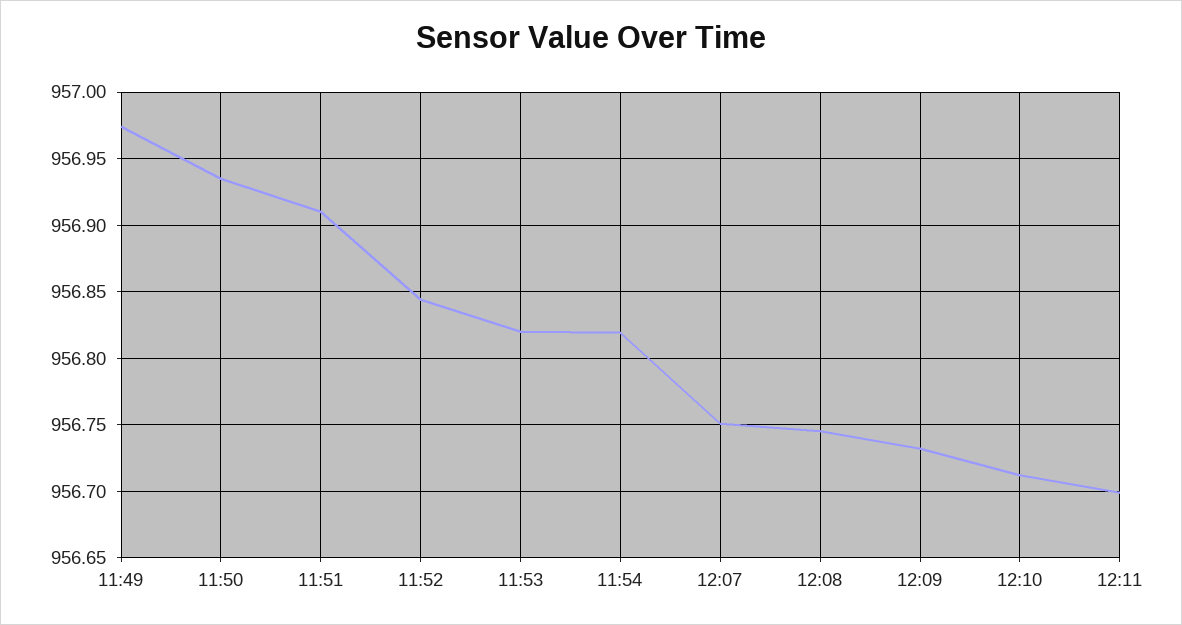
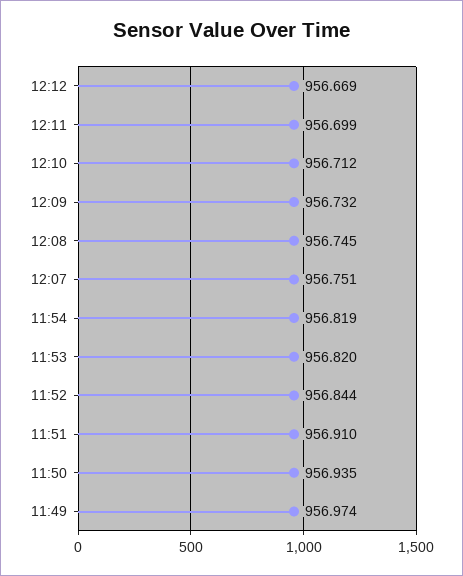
12:12: none -> 956.669

